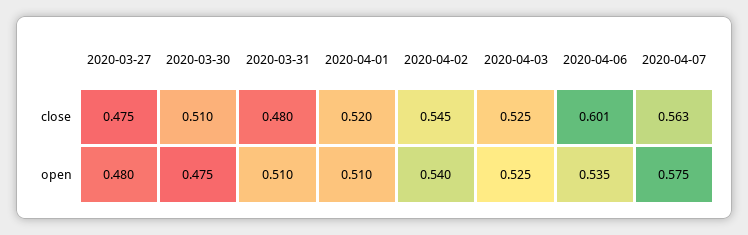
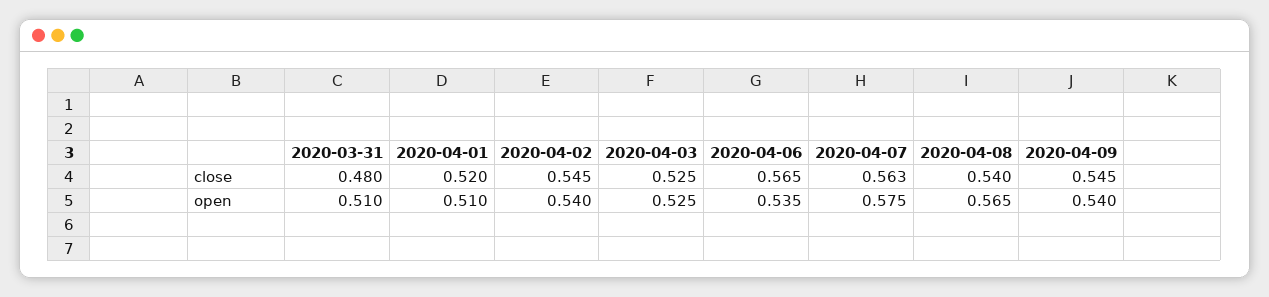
2020-03-27, close: 0.475 -> none
2020-03-30, close: 0.51 -> none
2020-04-06, close: 0.601 -> 0.565
2020-03-27, open: 0.48 -> none
2020-03-30, open: 0.475 -> none
2020-04-08, close: none -> 0.54
2020-04-09, close: none -> 0.545
2020-04-08, open: none -> 0.565
2020-04-09, open: none -> 0.54

